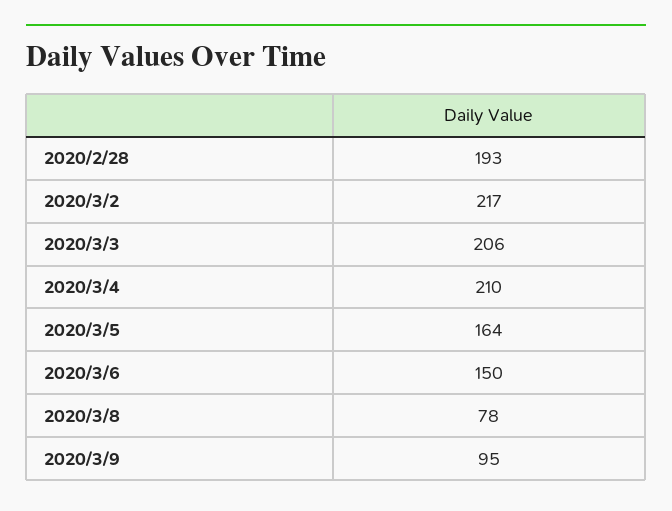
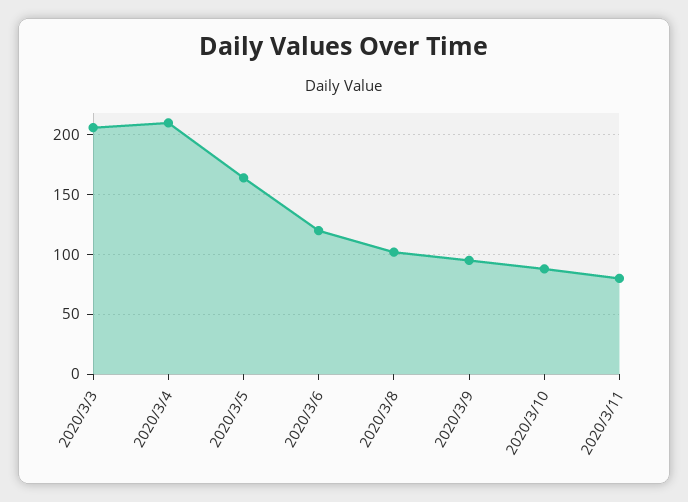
2020/2/28: 193 -> none
2020/3/2: 217 -> none
2020/3/6: 150 -> 120
2020/3/8: 78 -> 100
2020/3/10: none -> 90
2020/3/11: none -> 80

